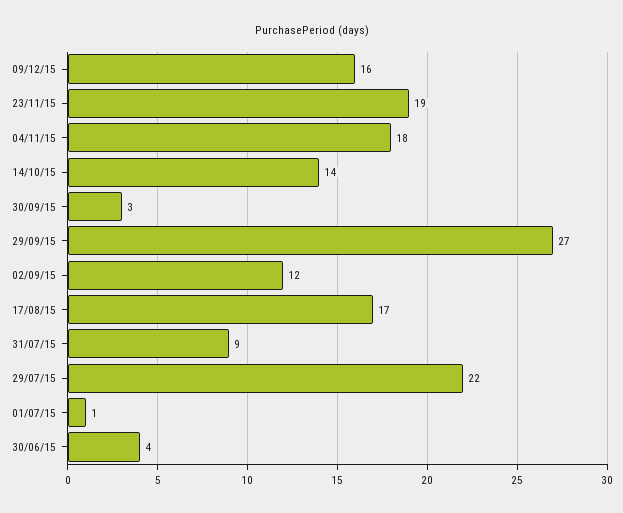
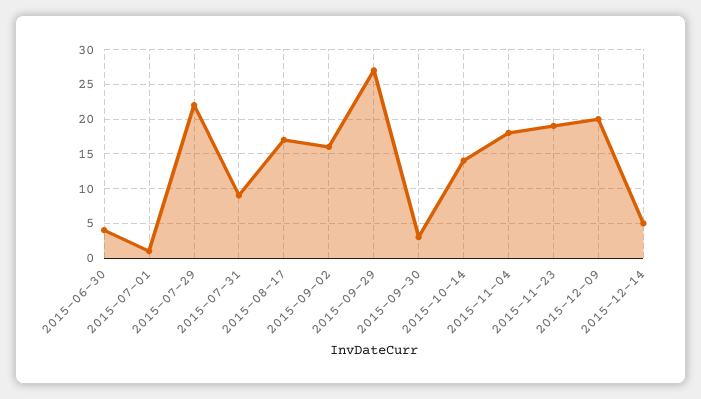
09/12/15: 16 -> 20
02/09/15: 12 -> 16
2015-12-14: none -> 5

